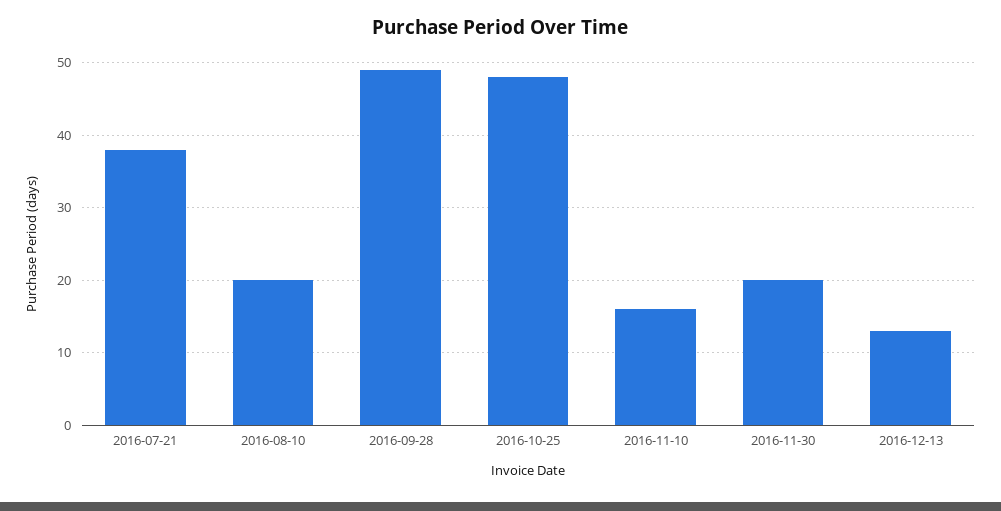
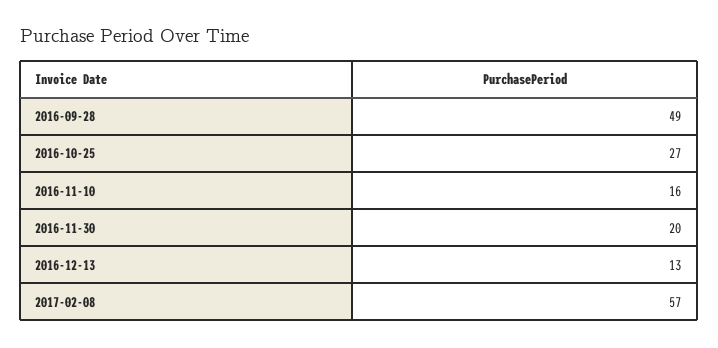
2016-07-21: 38 -> none
2016-08-10: 20 -> none
2016-10-25: 48 -> 27
2017-02-08: none -> 57

